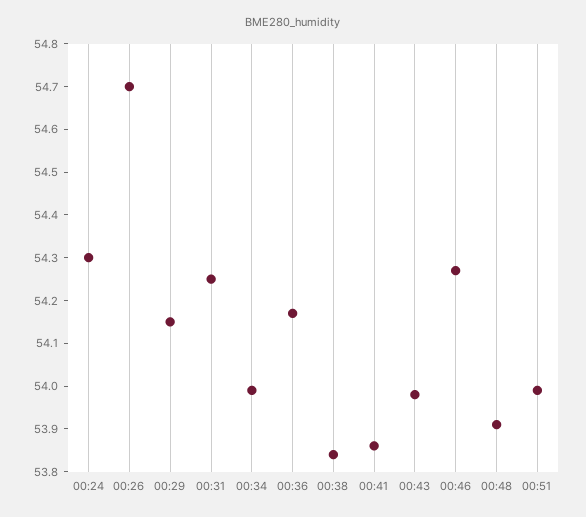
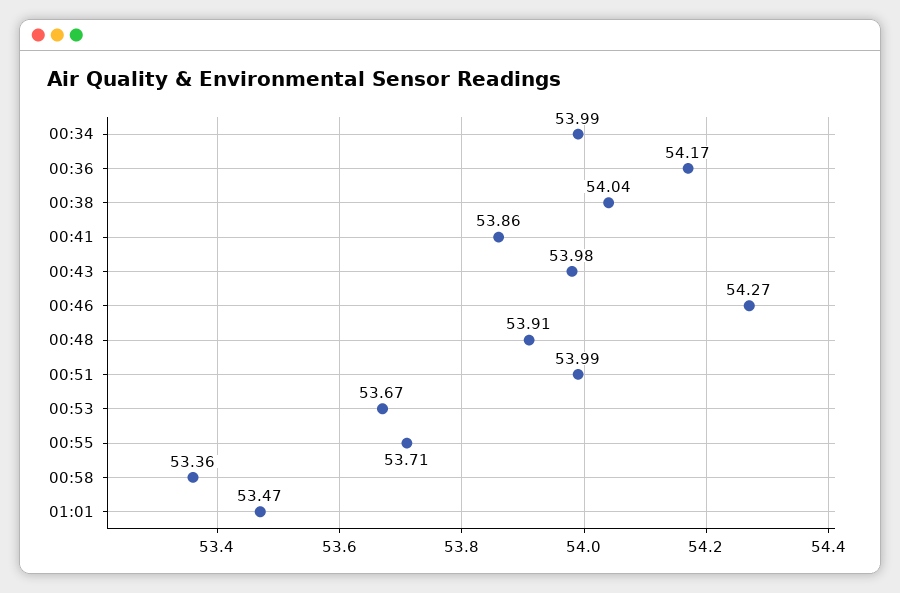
00:24: 54.3 -> none
00:26: 54.7 -> none
00:29: 54.15 -> none
00:31: 54.25 -> none
00:38: 53.85 -> 54.04
00:53: none -> 53.67
00:55: none -> 53.71
00:58: none -> 53.36
01:01: none -> 53.47

